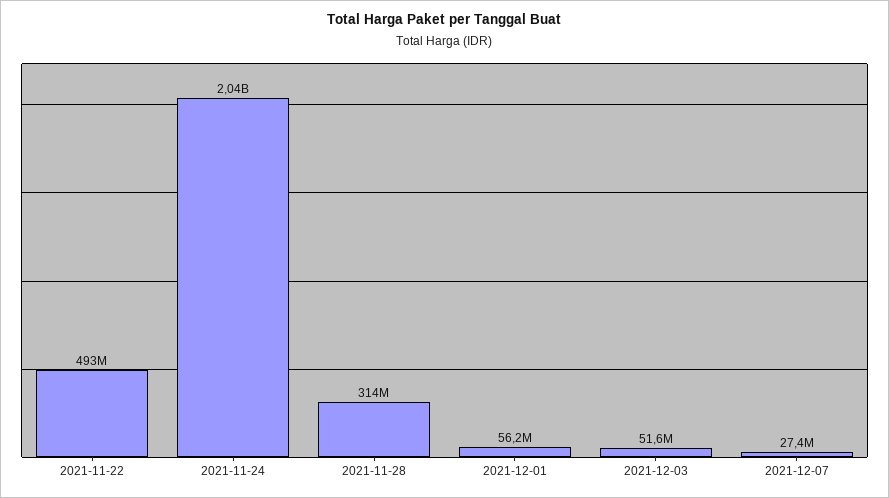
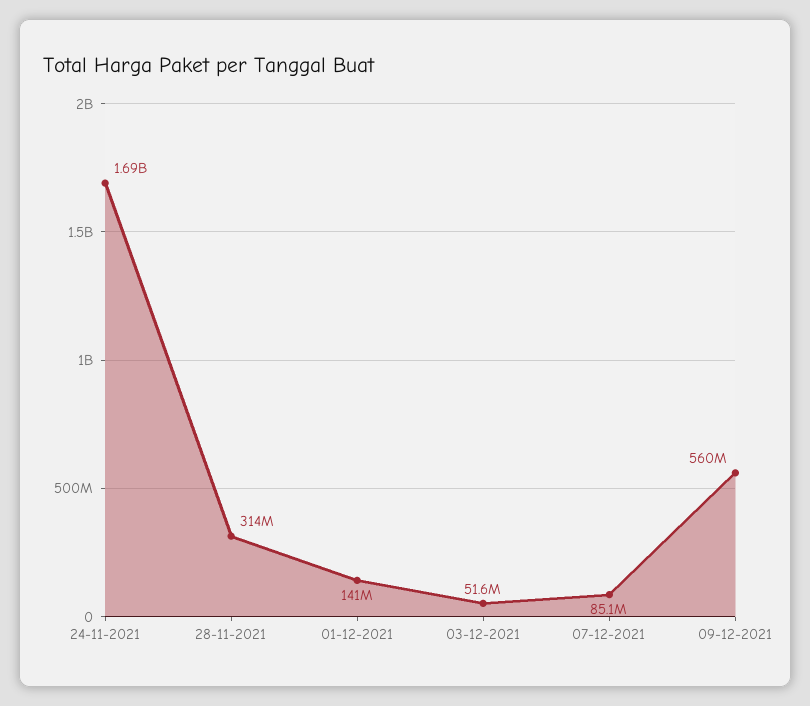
2021-11-22: 493000000 -> none
2021-11-24: 2040000000 -> 1690000000
2021-12-01: 56200000 -> 141000000
2021-12-07: 27400000 -> 85100000
09-12-2021: none -> 560000000

